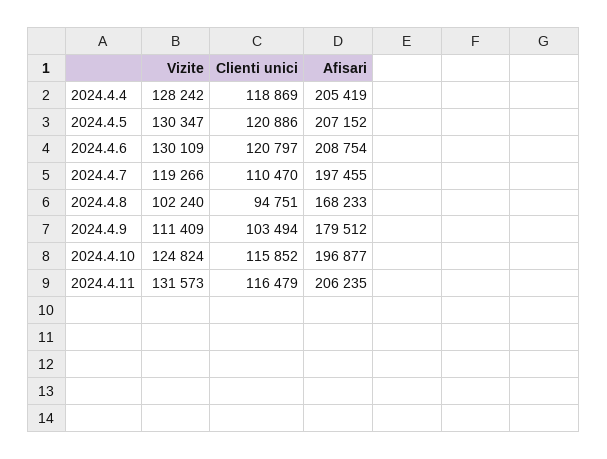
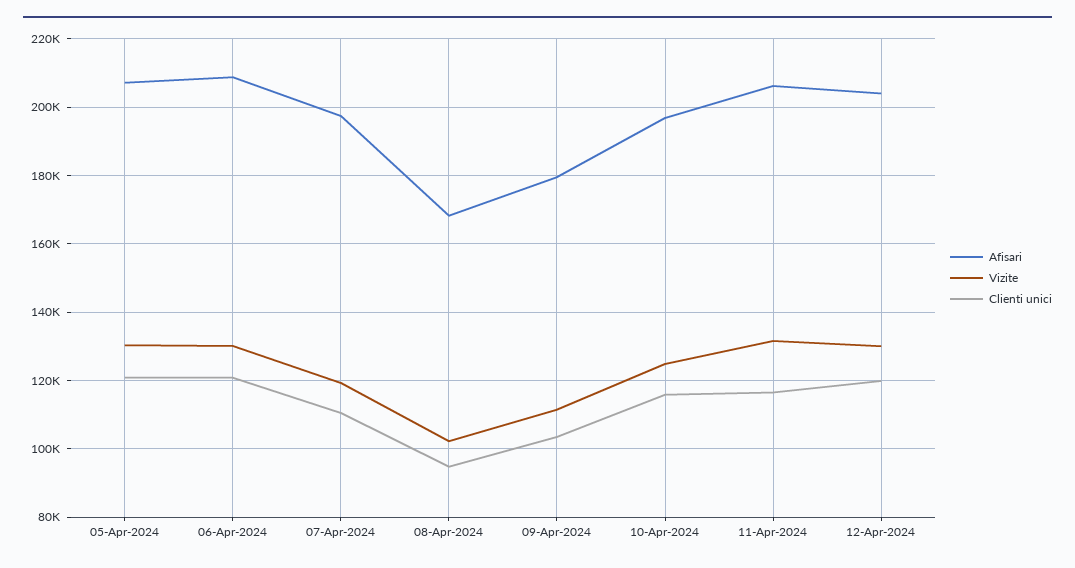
Vizite, 2024.4.4: 128242 -> none
Clienti unici, 2024.4.4: 118869 -> none
Afisari, 2024.4.4: 205419 -> none
Afisari, 12-Apr-2024: none -> 204000
Vizite, 12-Apr-2024: none -> 130000
Clienti unici, 12-Apr-2024: none -> 120000

